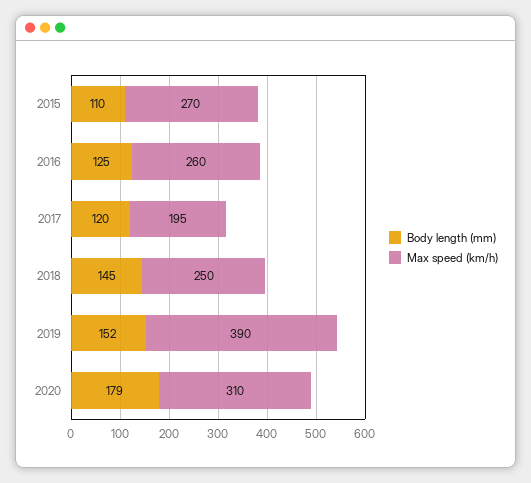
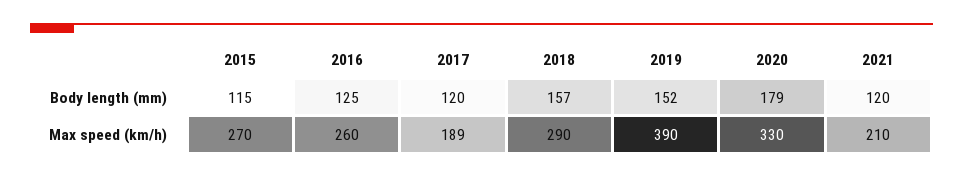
Body length (mm), 2015: 110 -> 115
Max speed (km/h), 2017: 195 -> 189
Body length (mm), 2018: 145 -> 157
Max speed (km/h), 2018: 250 -> 290
Max speed (km/h), 2020: 310 -> 330
Body length (mm), 2021: none -> 120
Max speed (km/h), 2021: none -> 210

